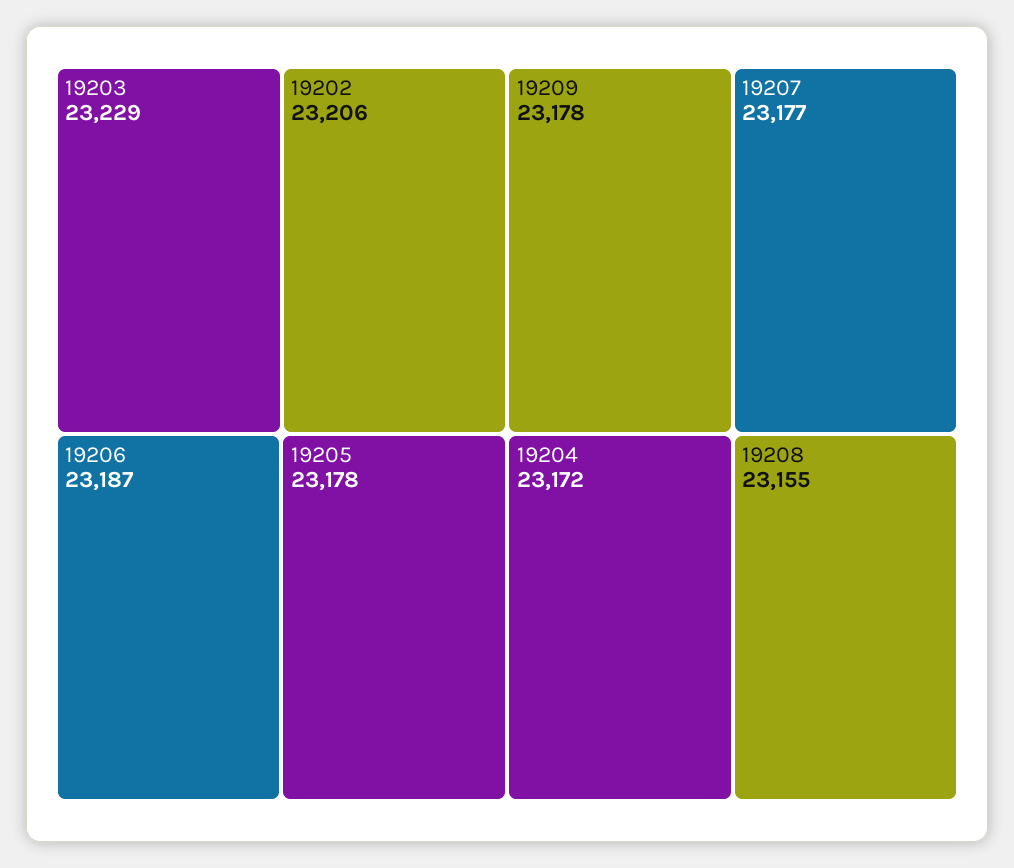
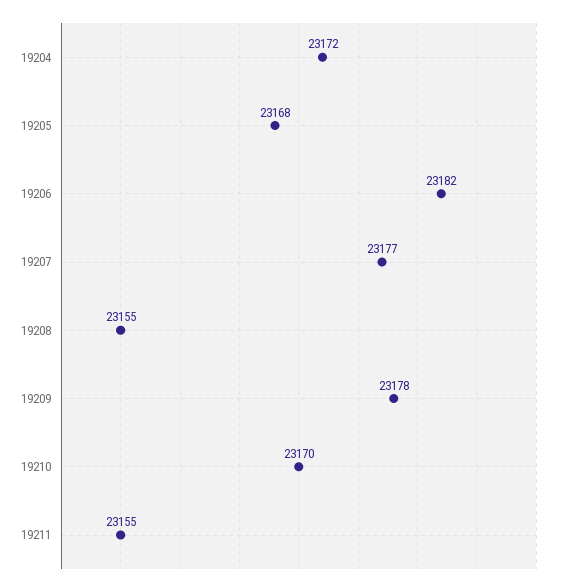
19203: 23229 -> none
19202: 23206 -> none
19206: 23187 -> 23182
19205: 23178 -> 23168
19210: none -> 23170
19211: none -> 23155

